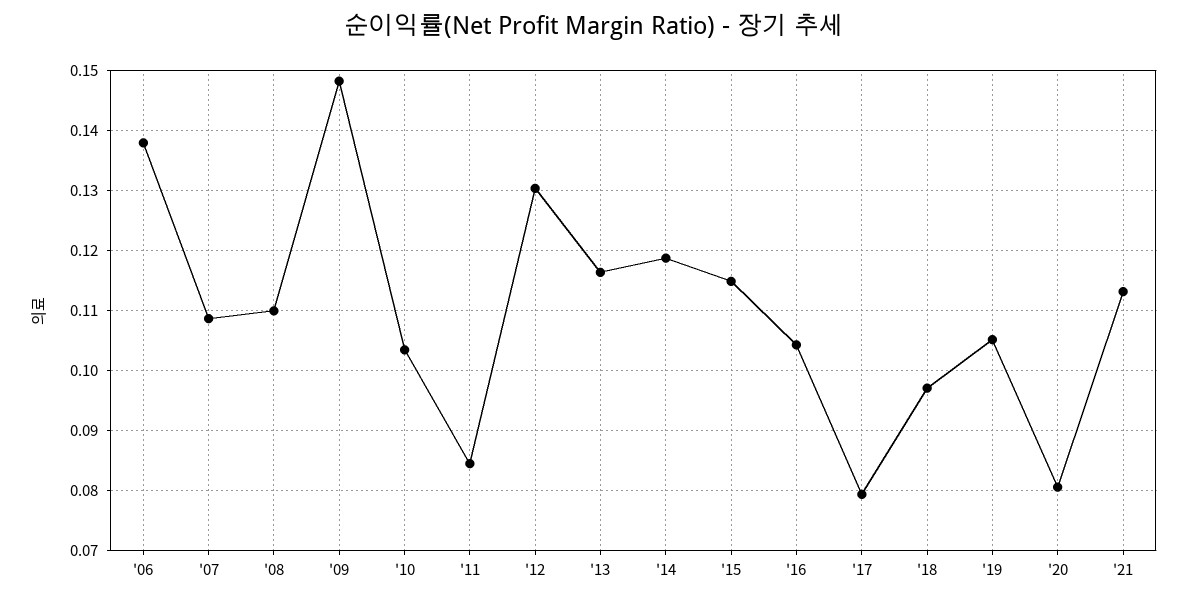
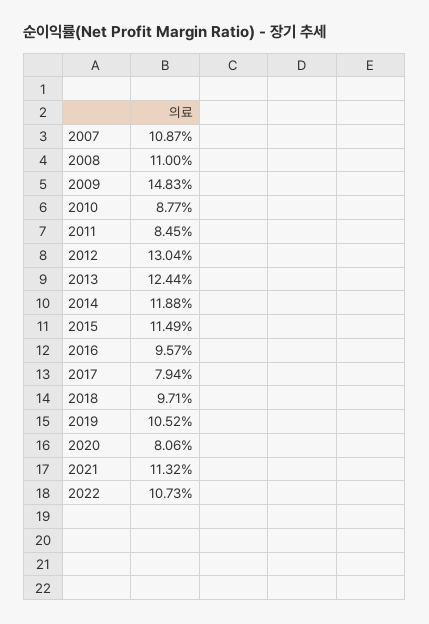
'06: 0.138 -> none
'10: 0.104 -> 0.0877
'13: 0.116 -> 0.1244
'16: 0.104 -> 0.0957
2022: none -> 0.1073

